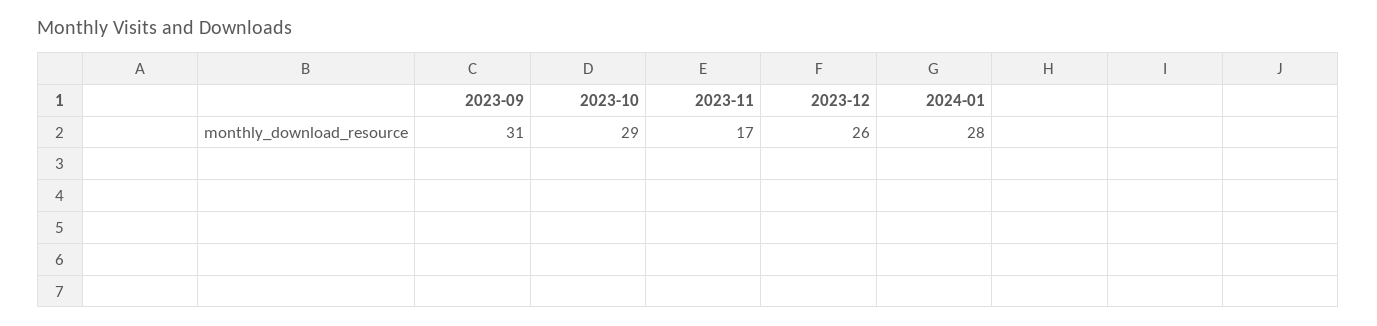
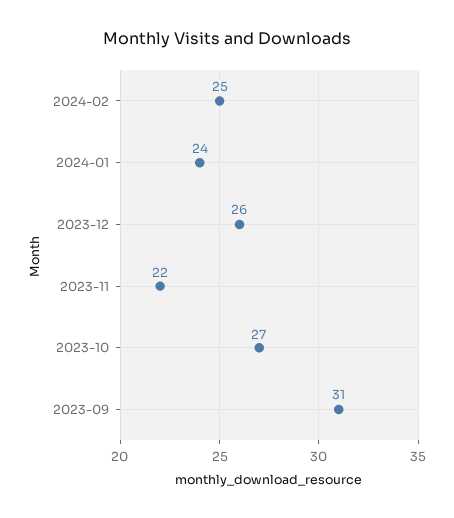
2023-10: 29 -> 27
2023-11: 17 -> 22
2024-01: 28 -> 24
2024-02: none -> 25

